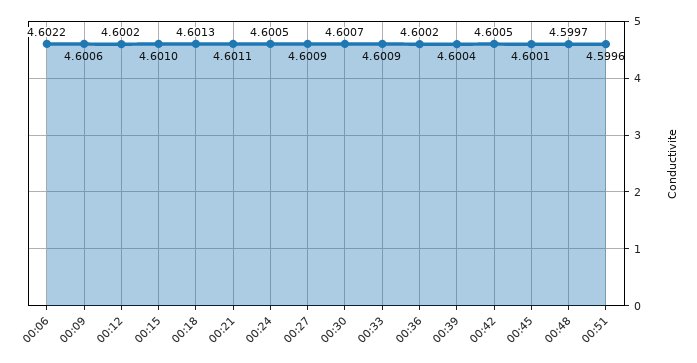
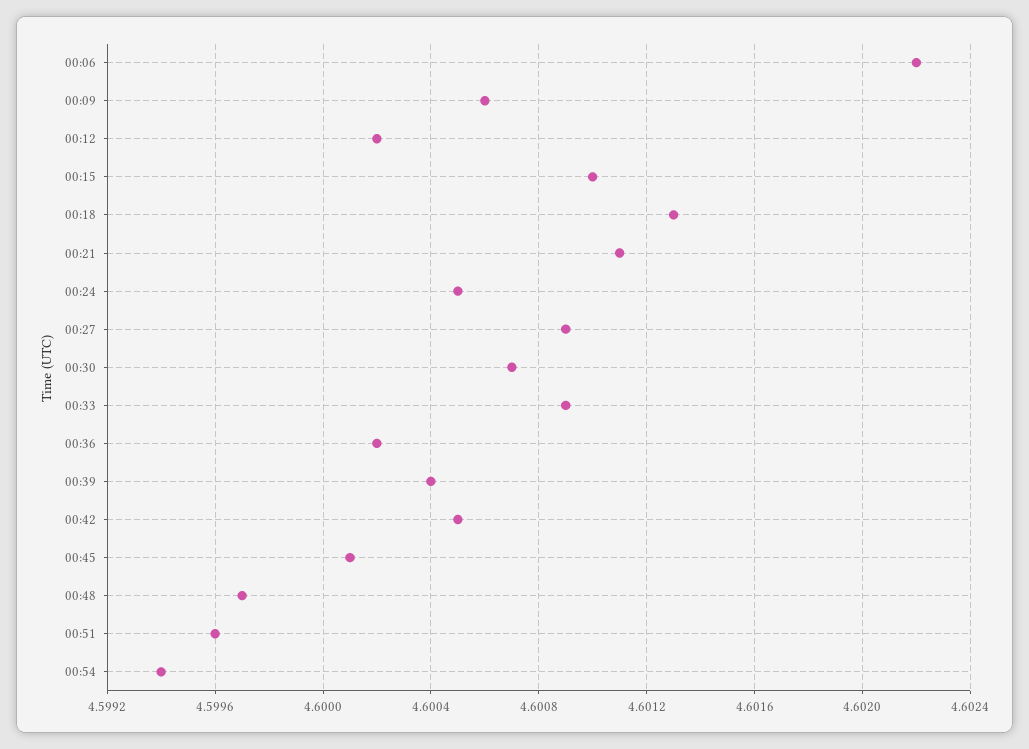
00:54: none -> 4.5994

